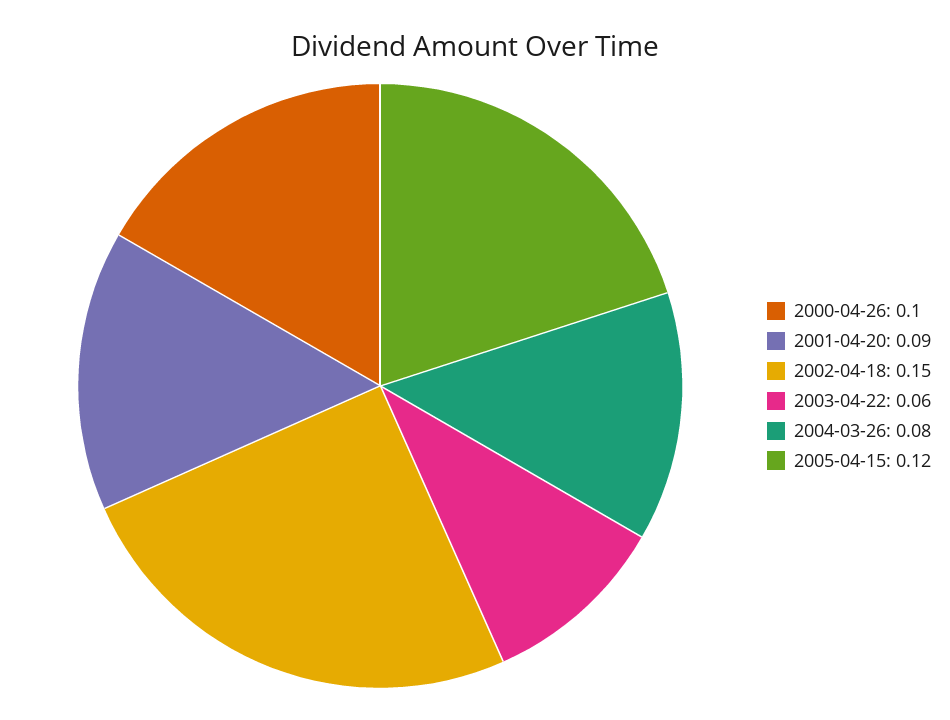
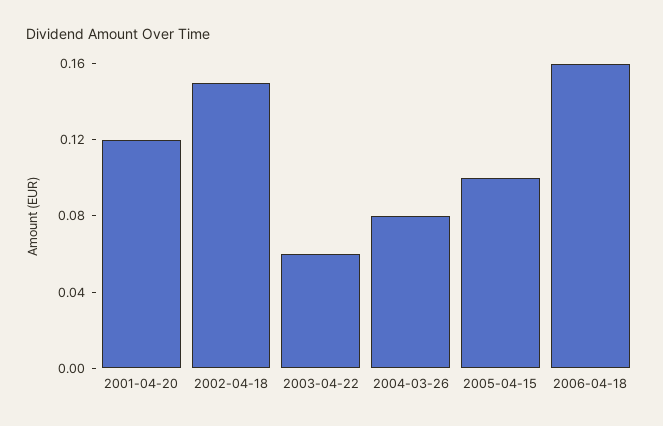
2000-04-26: 0.1 -> none
2001-04-20: 0.09 -> 0.12
2005-04-15: 0.12 -> 0.1
2006-04-18: none -> 0.16

